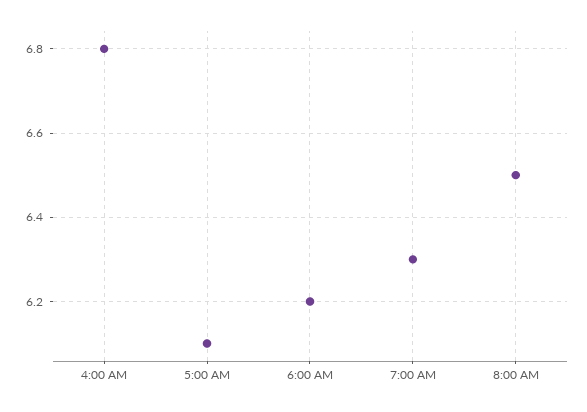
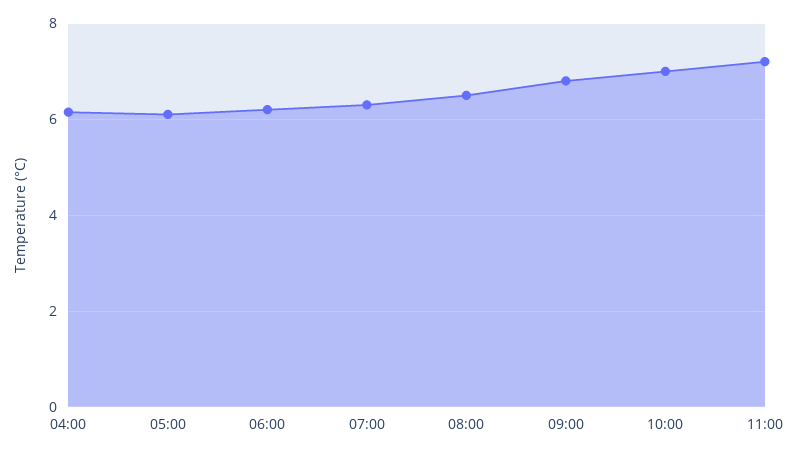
4:00 AM: 6.8 -> 6.2
09:00: none -> 6.8
10:00: none -> 7
11:00: none -> 7.2

